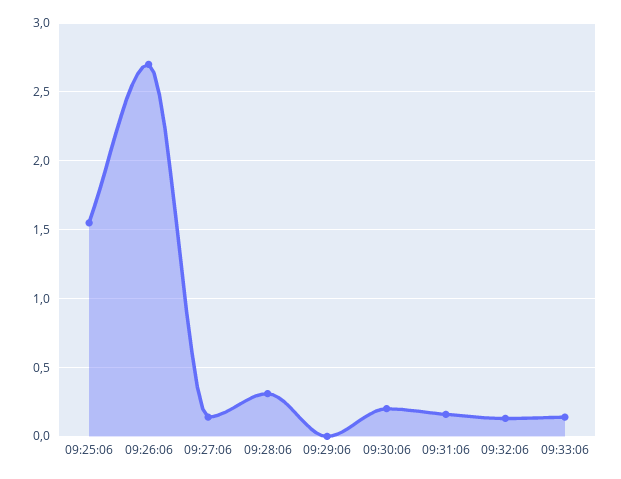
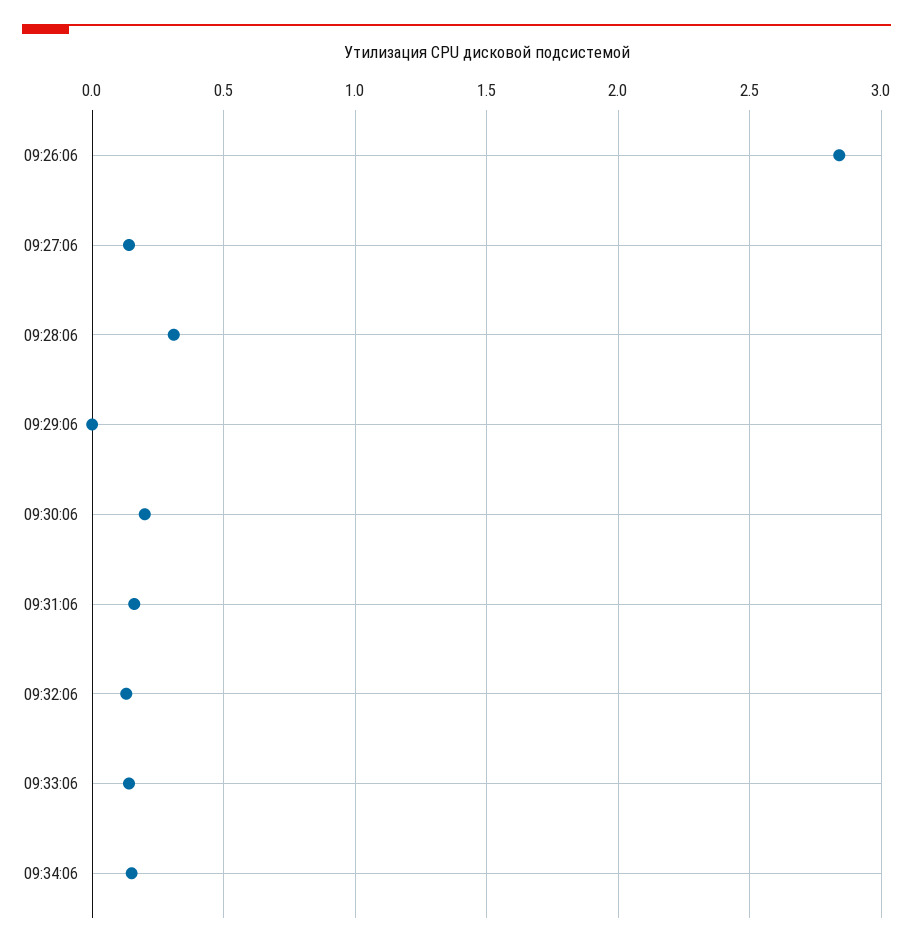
09:25:06: 1.55 -> none
09:26:06: 2.7 -> 2.85
09:34:06: none -> 0.15

